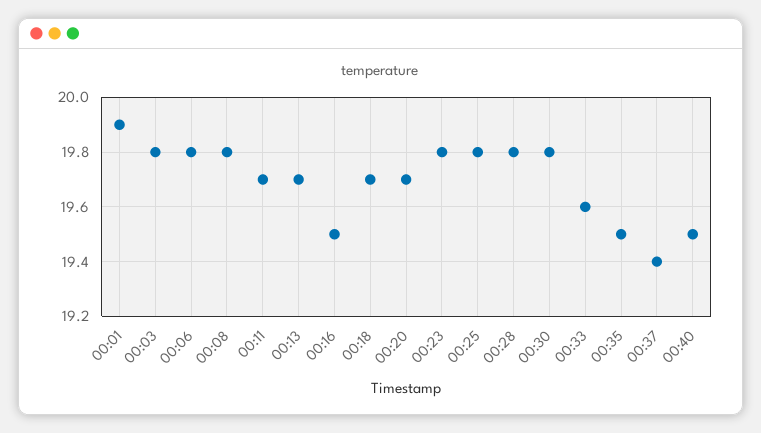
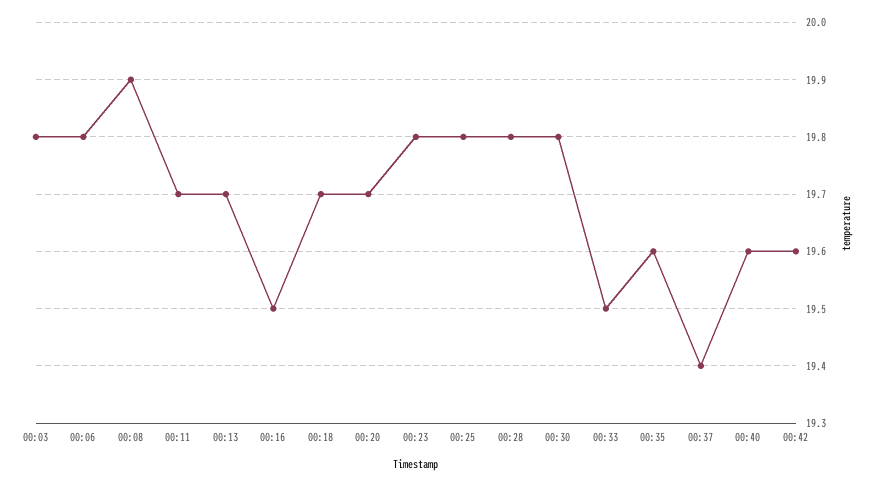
00:01: 19.9 -> none
00:08: 19.8 -> 19.9
00:33: 19.6 -> 19.5
00:35: 19.5 -> 19.6
00:40: 19.5 -> 19.6
00:42: none -> 19.6

